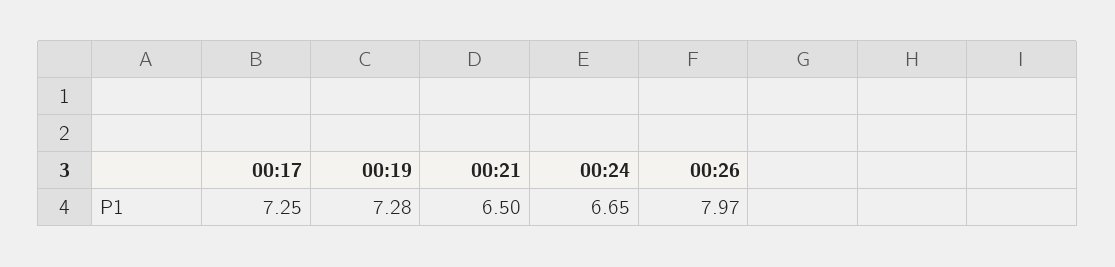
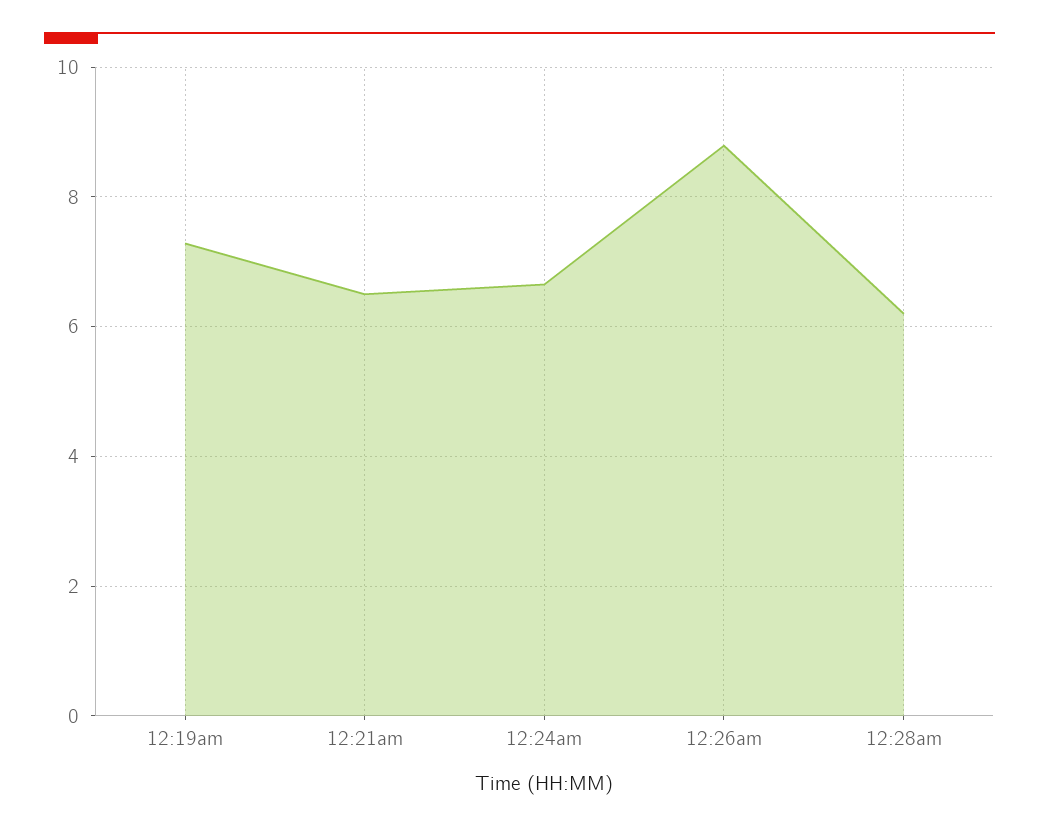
00:17: 7.25 -> none
00:26: 7.97 -> 8.8
12:28am: none -> 6.2

